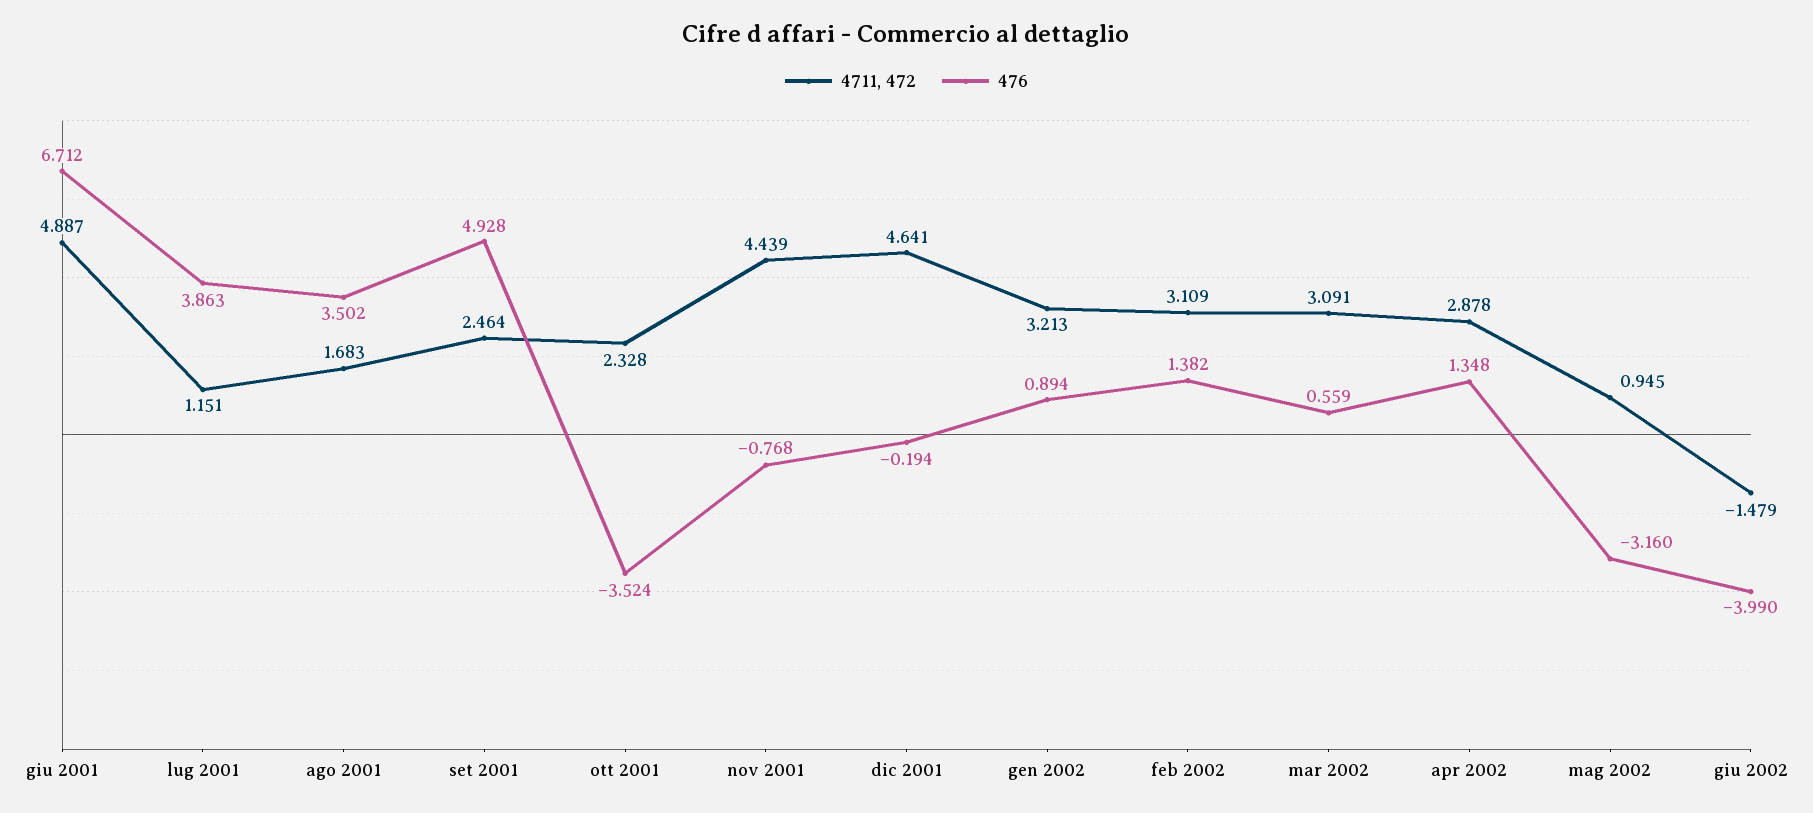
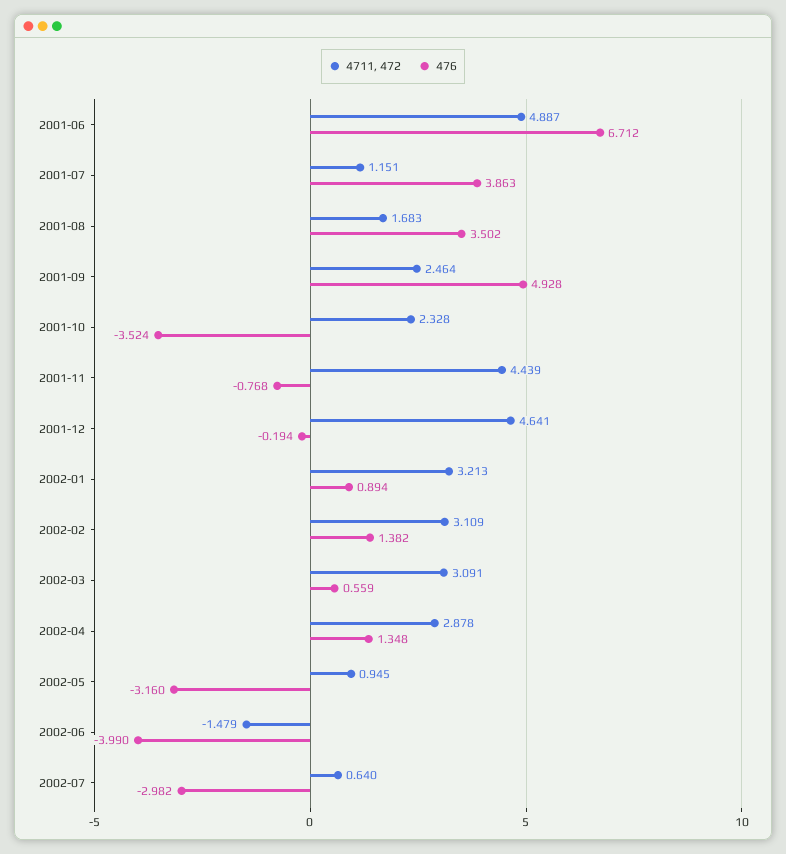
4711, 472, 2002-07: none -> 0.64
476, 2002-07: none -> -2.982

